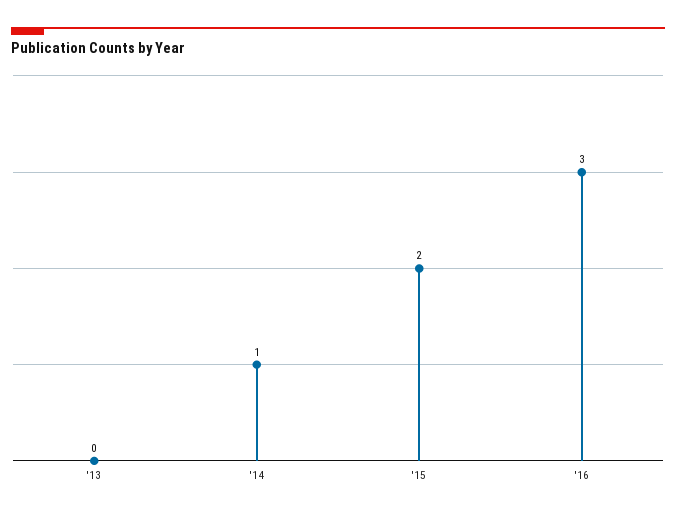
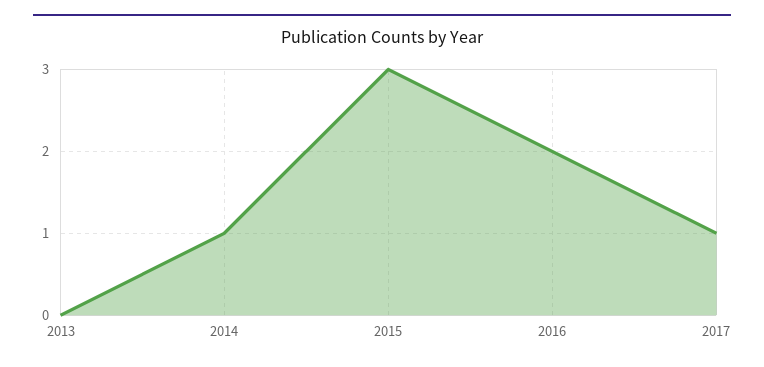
'15: 2 -> 3
'16: 3 -> 2
2017: none -> 1

